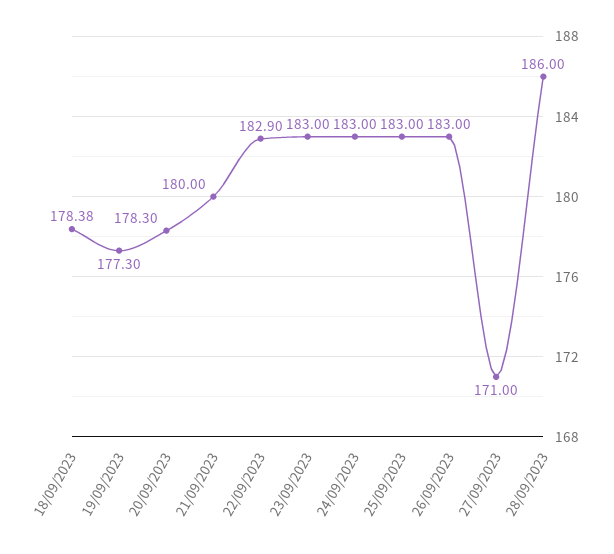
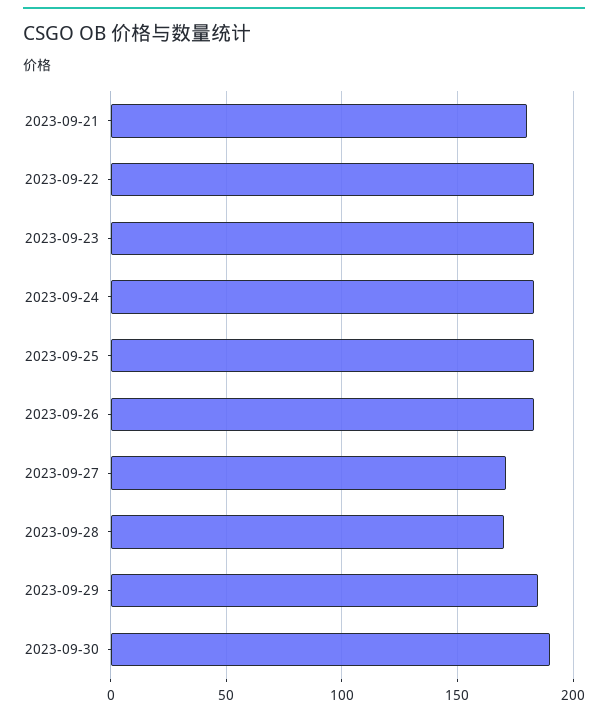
18/09/2023: 178.38 -> none
19/09/2023: 177.3 -> none
20/09/2023: 178.3 -> none
28/09/2023: 186 -> 170
2023-09-29: none -> 185
2023-09-30: none -> 190

